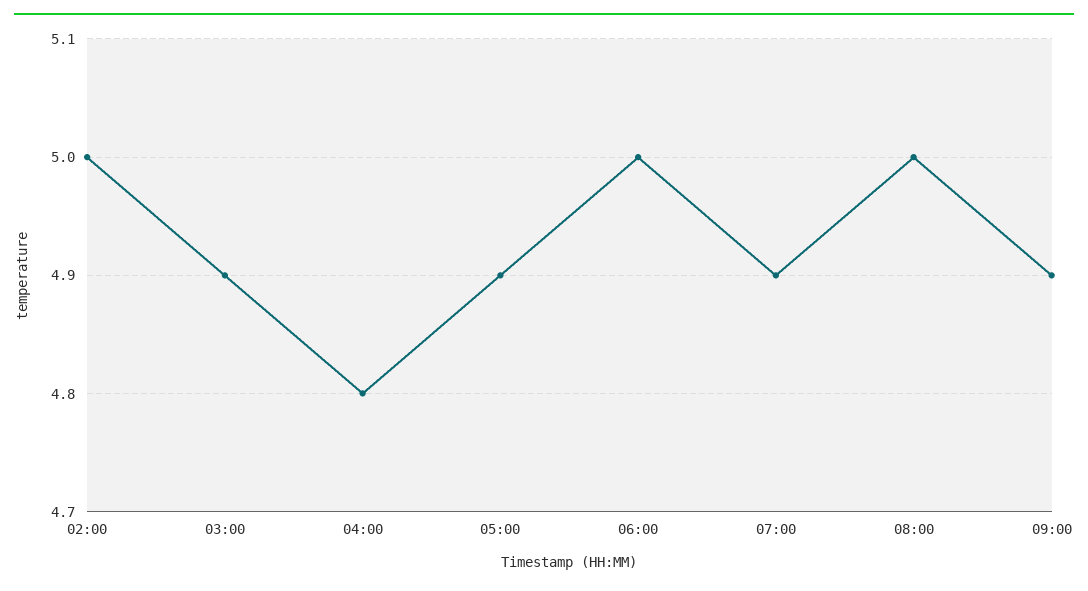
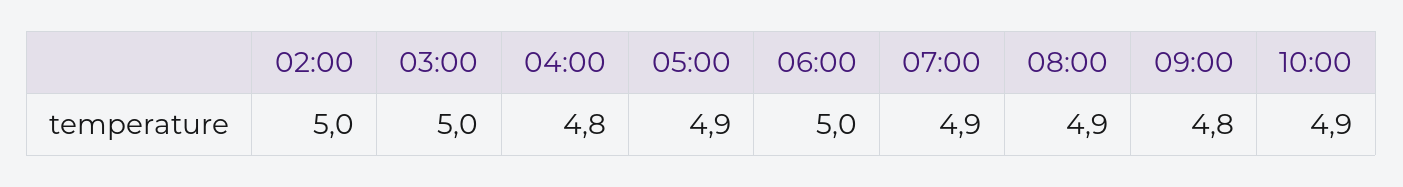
03:00: 4.9 -> 5
08:00: 5 -> 4.9
09:00: 4.9 -> 4.8
10:00: none -> 4.9

